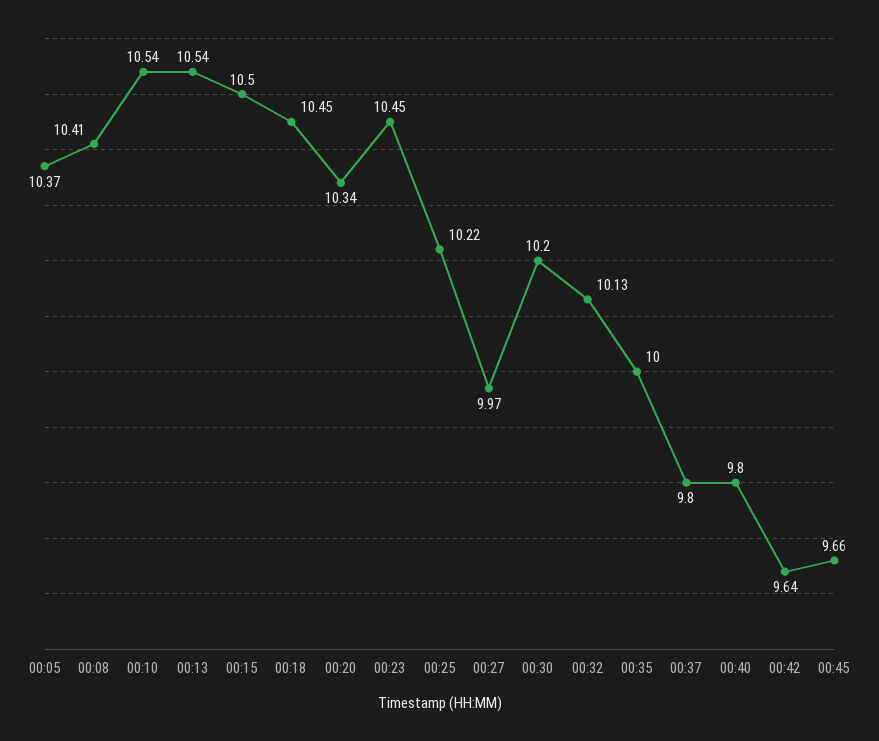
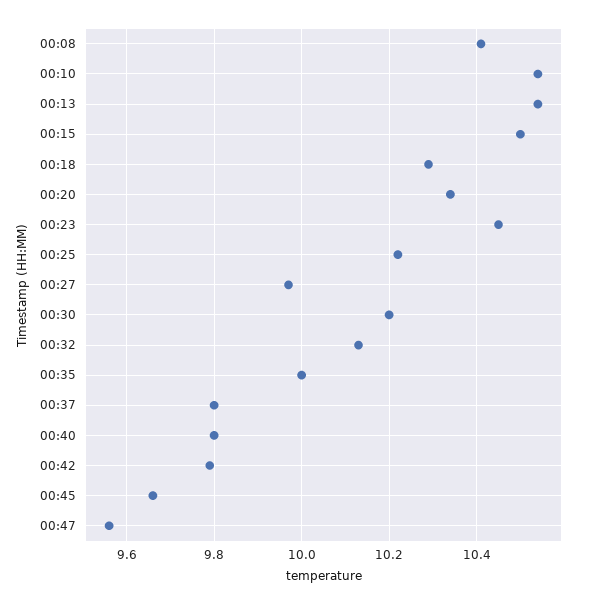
00:05: 10.37 -> none
00:18: 10.45 -> 10.3
00:42: 9.64 -> 9.8
00:47: none -> 9.55

